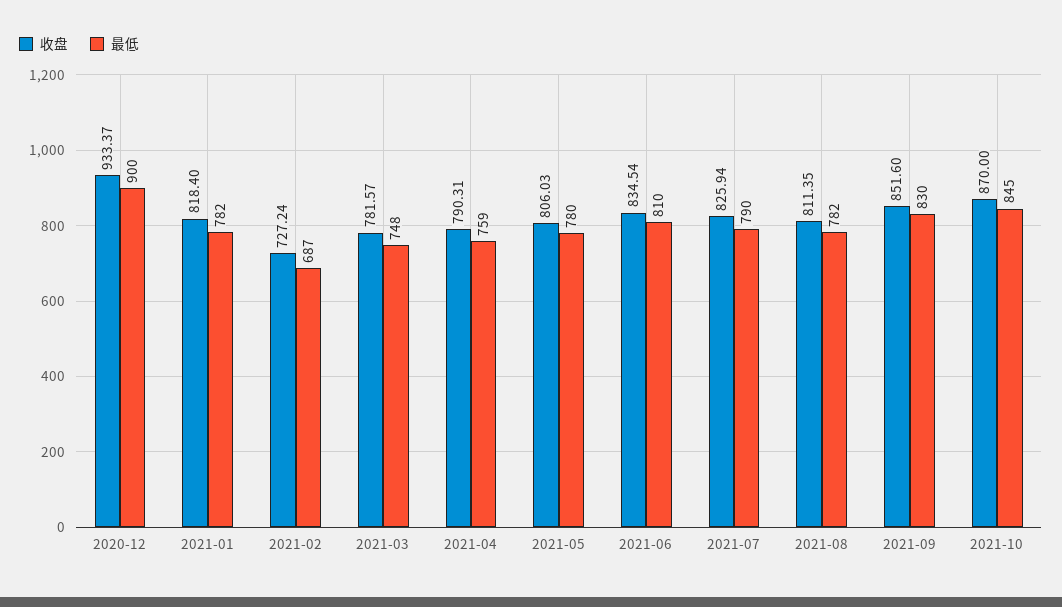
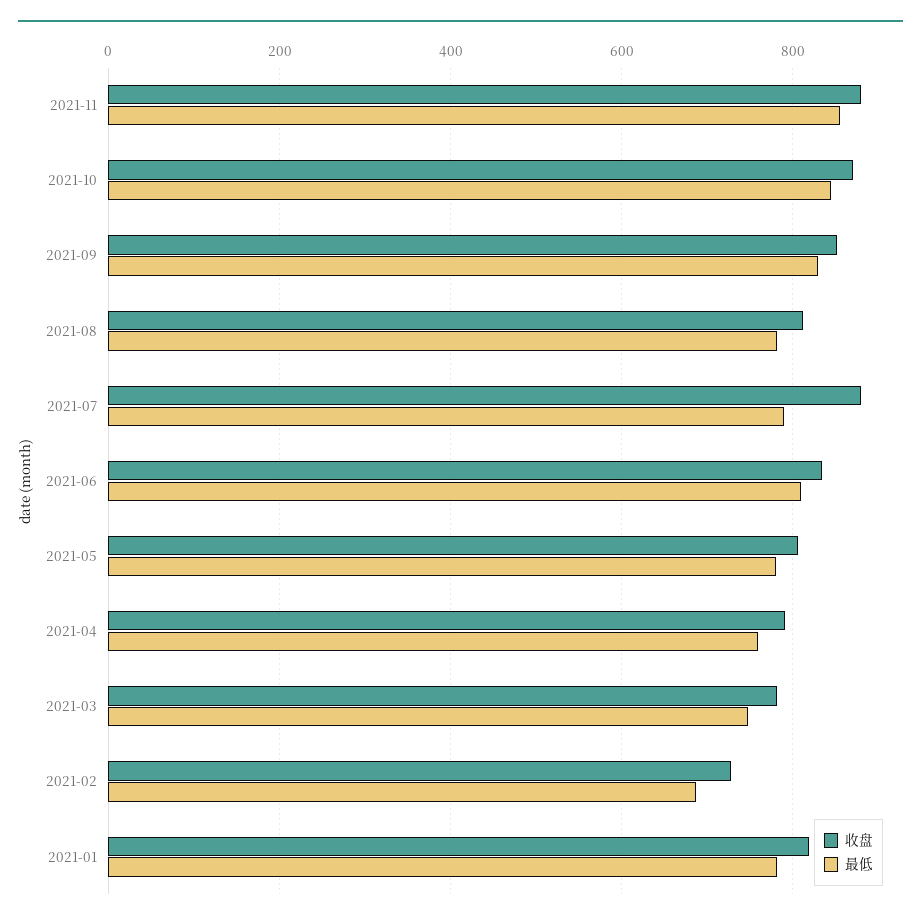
收盘, 2020-12: 933.37 -> none
最低, 2020-12: 900 -> none
收盘, 2021-07: 825.94 -> 880
收盘, 2021-11: none -> 880
最低, 2021-11: none -> 860

